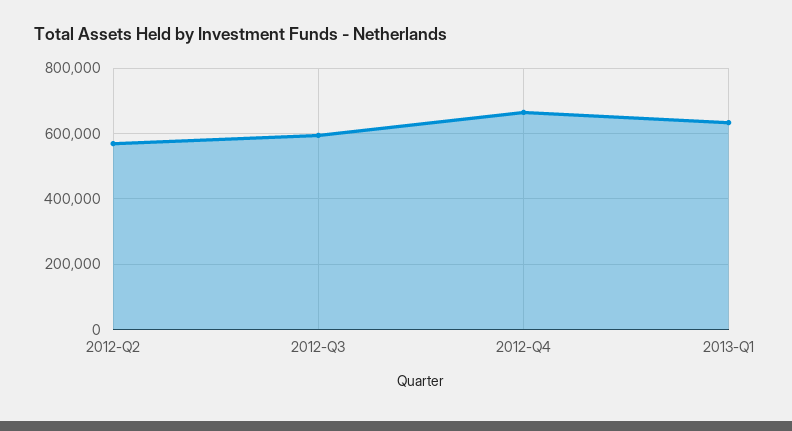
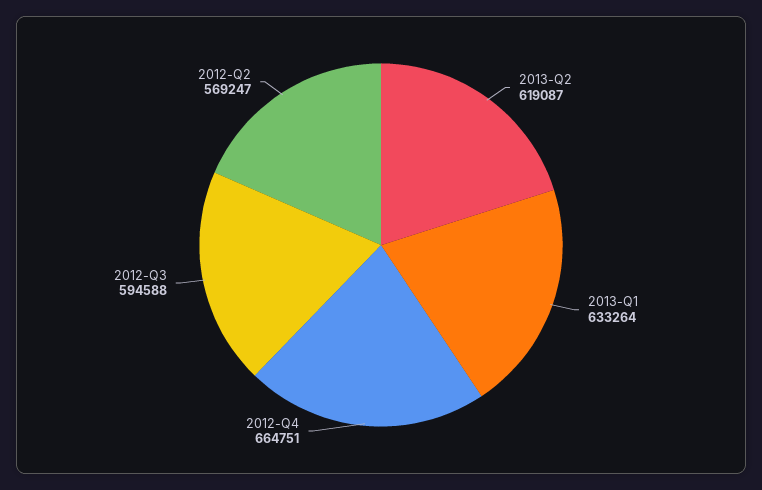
2013-Q2: none -> 619087

